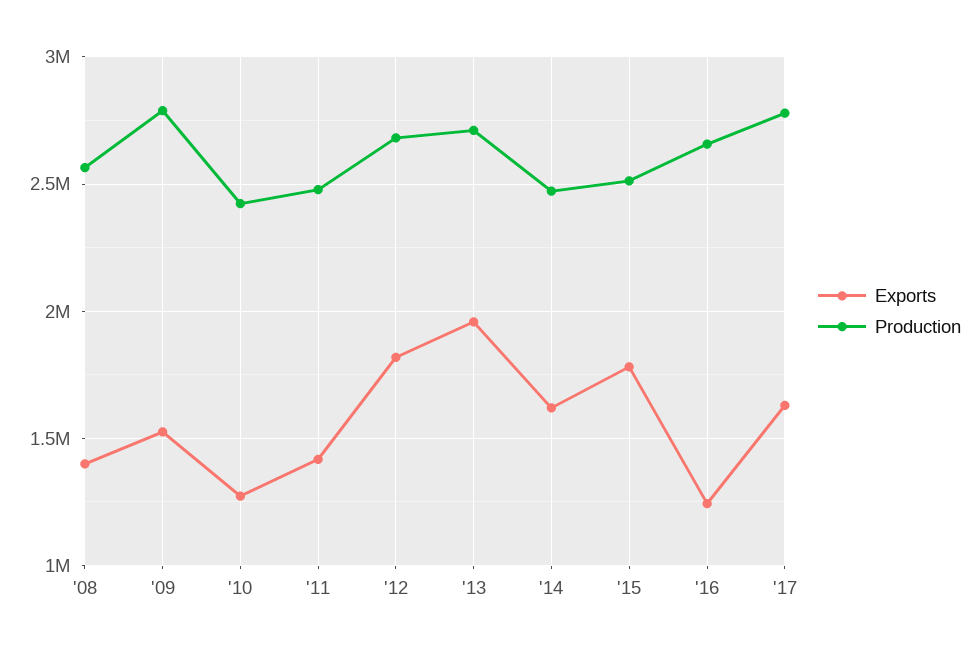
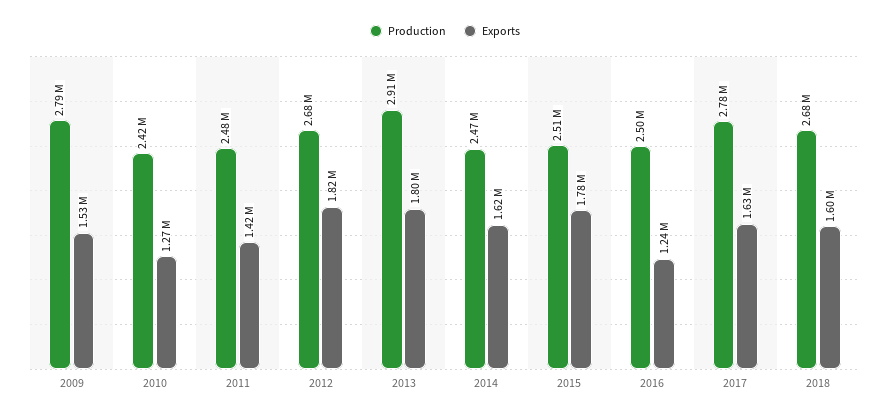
Exports, '08: 1400000 -> none
Production, '08: 2550000 -> none
Exports, '13: 1950000 -> 1800000
Production, '13: 2700000 -> 2910000
Production, '16: 2650000 -> 2500000
Production, 2018: none -> 2680000
Exports, 2018: none -> 1600000

